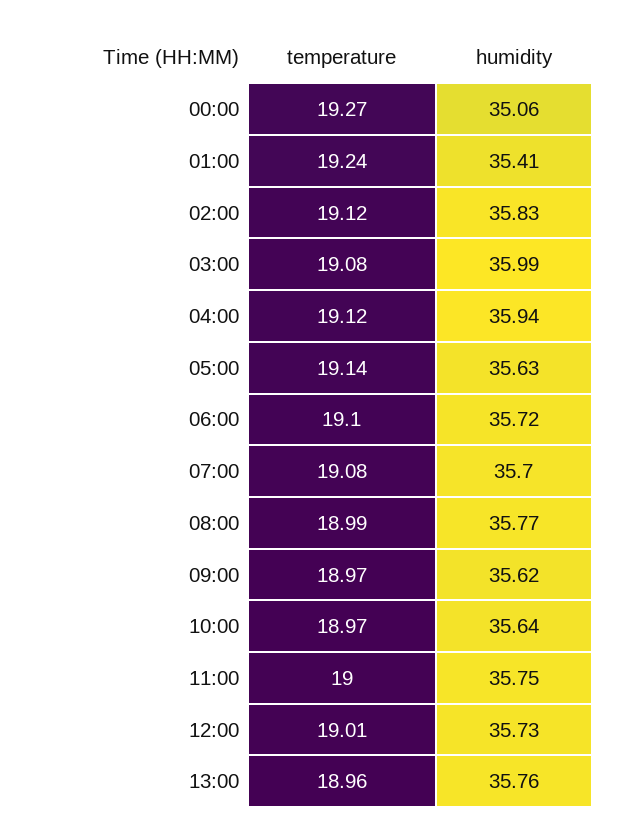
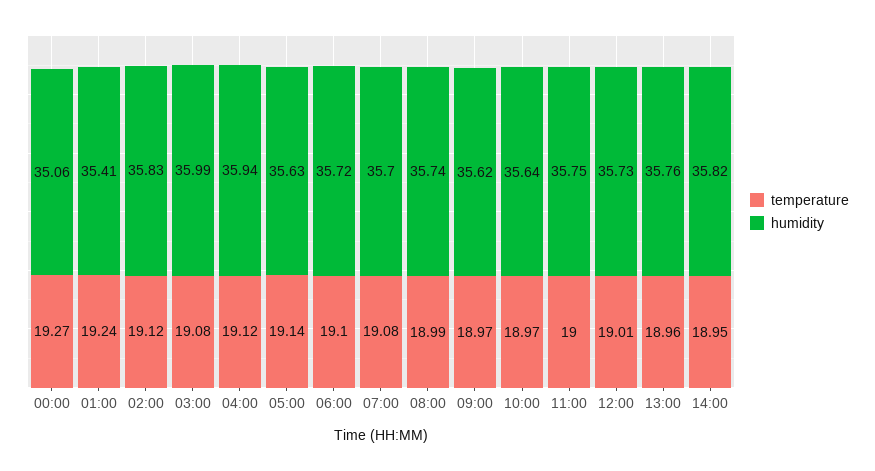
humidity, 08:00: 35.77 -> 35.74
temperature, 14:00: none -> 18.95
humidity, 14:00: none -> 35.82

